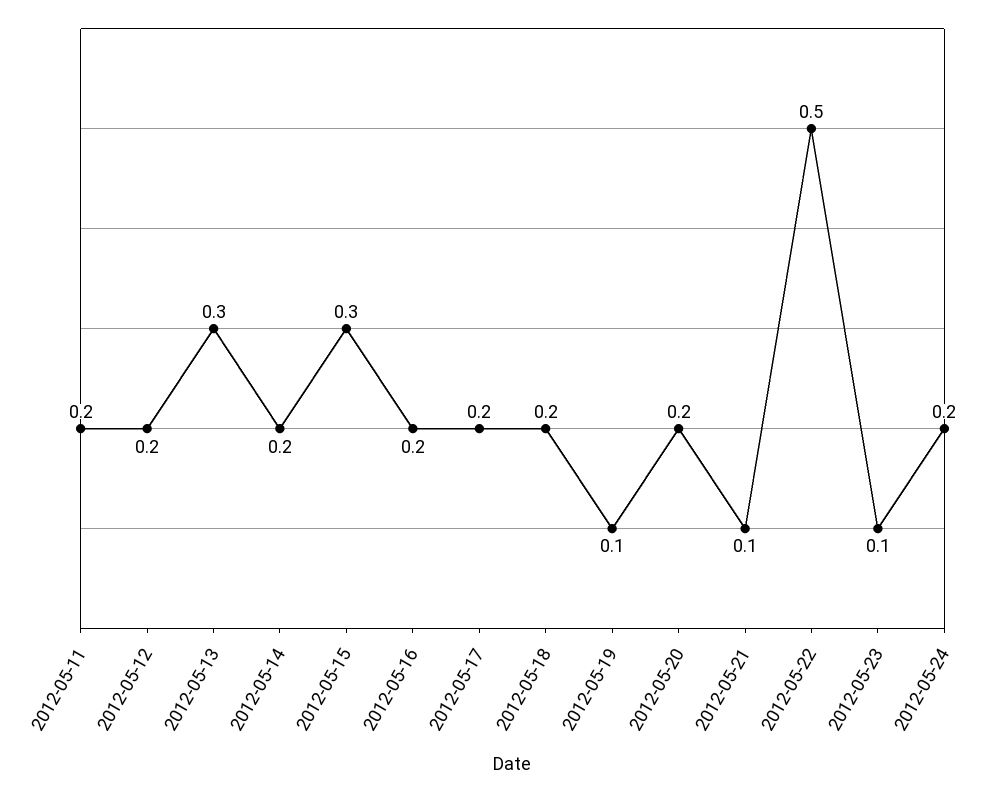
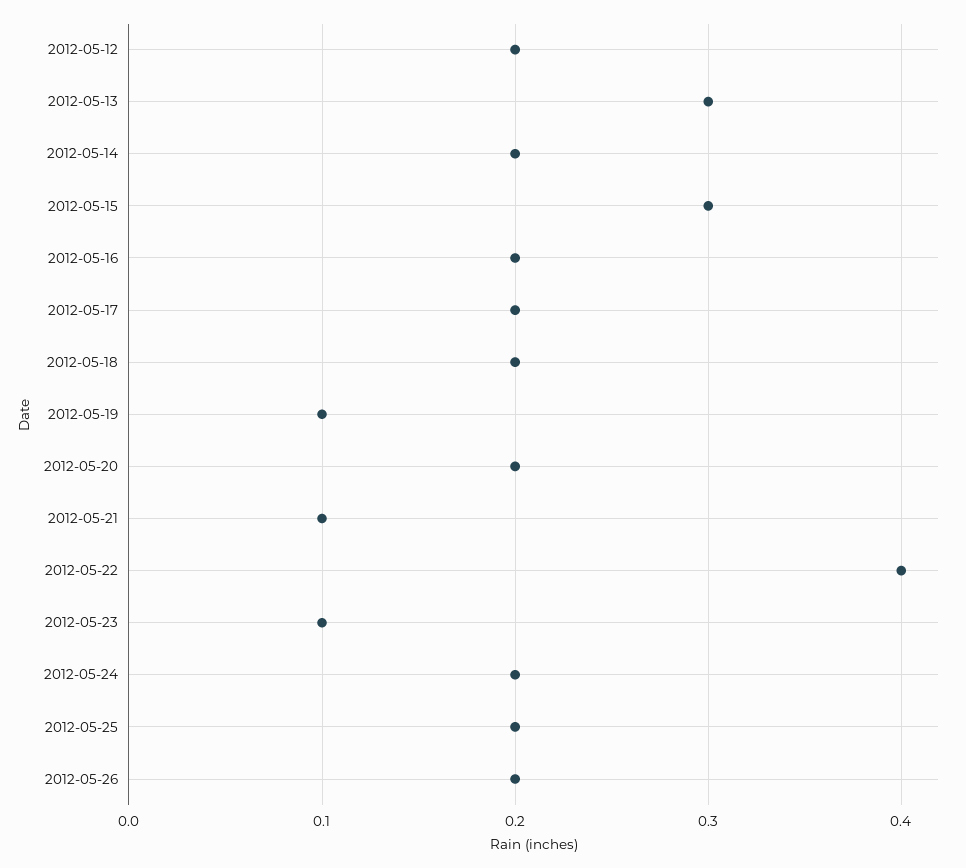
2012-05-11: 0.2 -> none
2012-05-22: 0.5 -> 0.4
2012-05-25: none -> 0.2
2012-05-26: none -> 0.2

